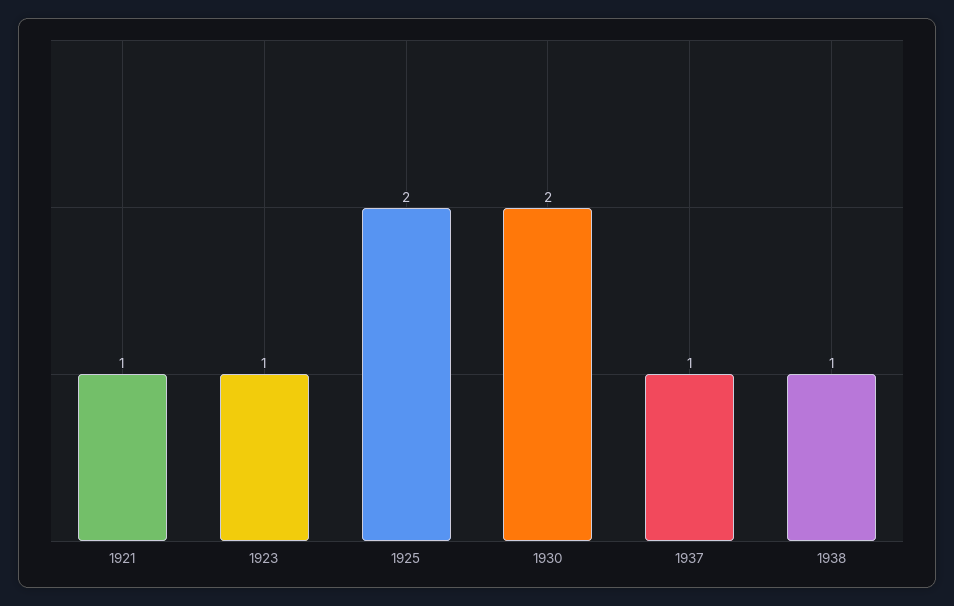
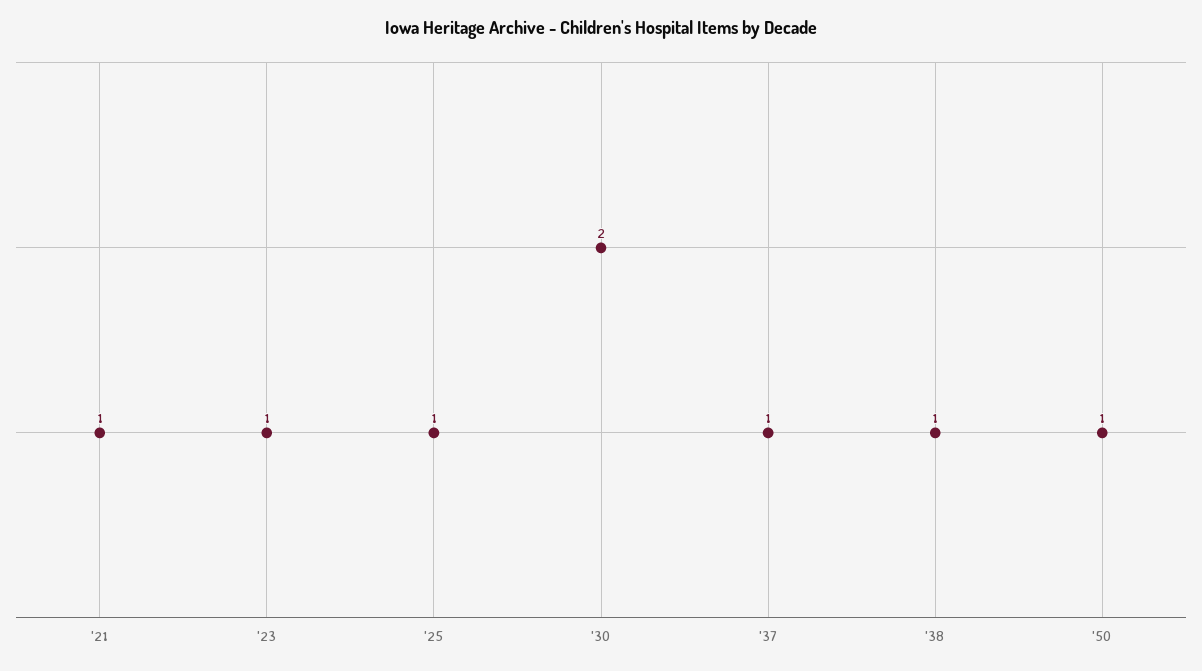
1925: 2 -> 1
'50: none -> 1

